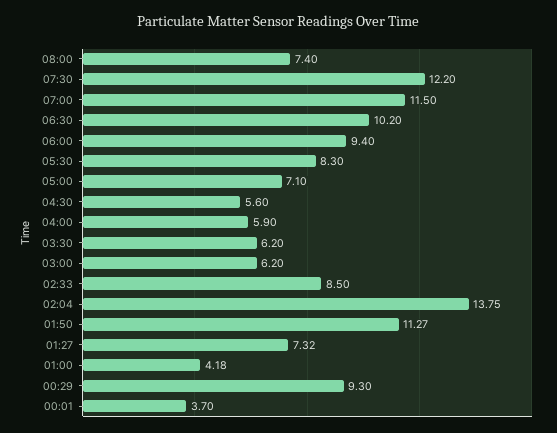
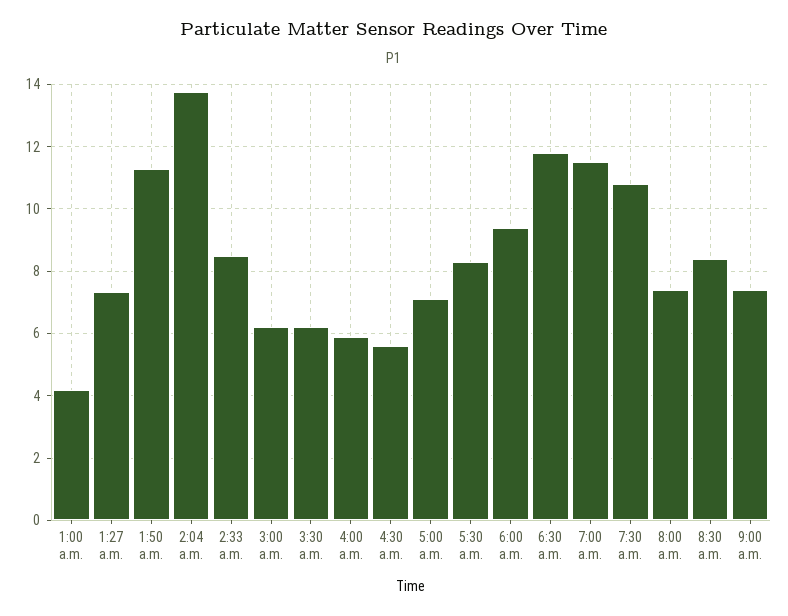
07:30: 12.2 -> 10.8
06:30: 10.2 -> 11.8
00:29: 9.3 -> none
00:01: 3.7 -> none
8:30 a.m.: none -> 8.4
9:00 a.m.: none -> 7.4

